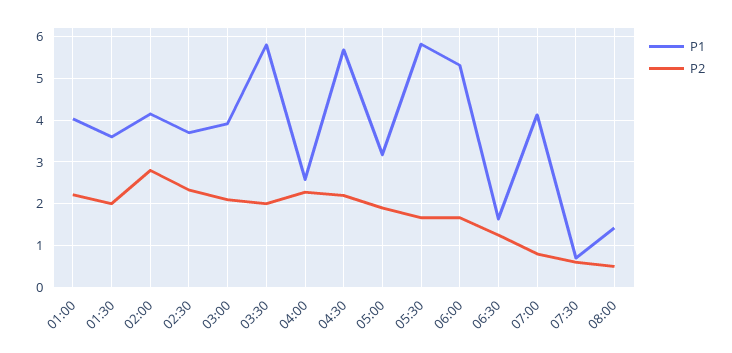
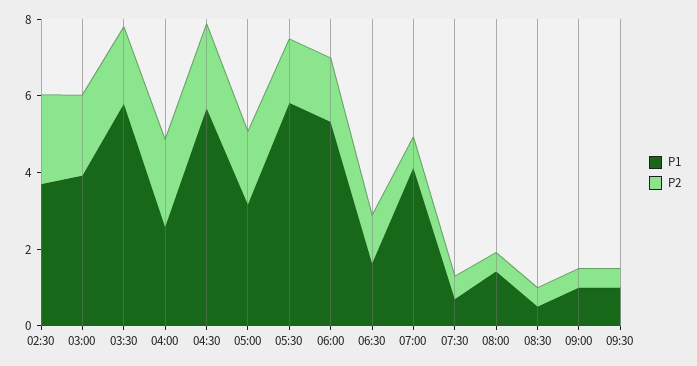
P1, 01:00: 4 -> none
P2, 01:00: 2.2 -> none
P1, 01:30: 3.6 -> none
P2, 01:30: 2 -> none
P1, 02:00: 4.2 -> none
P2, 02:00: 2.8 -> none
P1, 08:30: none -> 0.5
P2, 08:30: none -> 0.5
P1, 09:00: none -> 1
P2, 09:00: none -> 0.5
P1, 09:30: none -> 1
P2, 09:30: none -> 0.5

